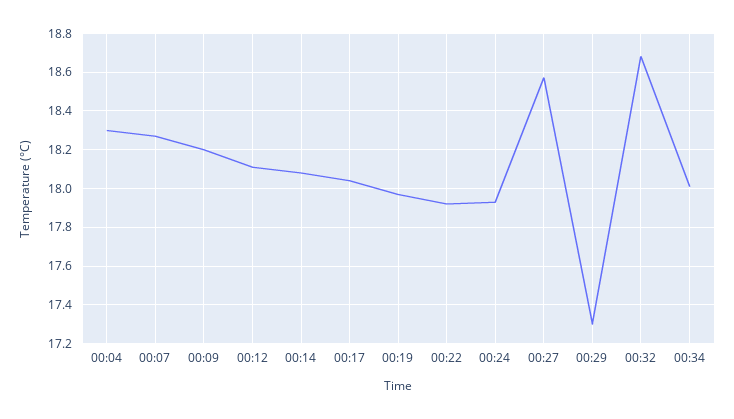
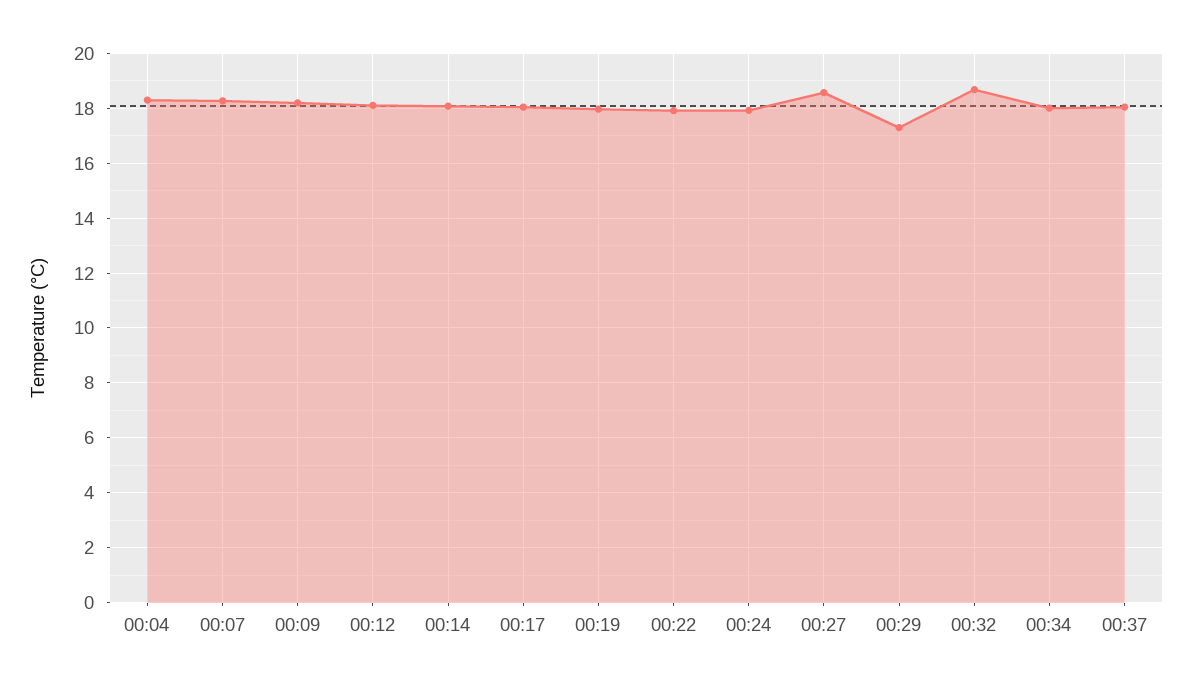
00:37: none -> 18

